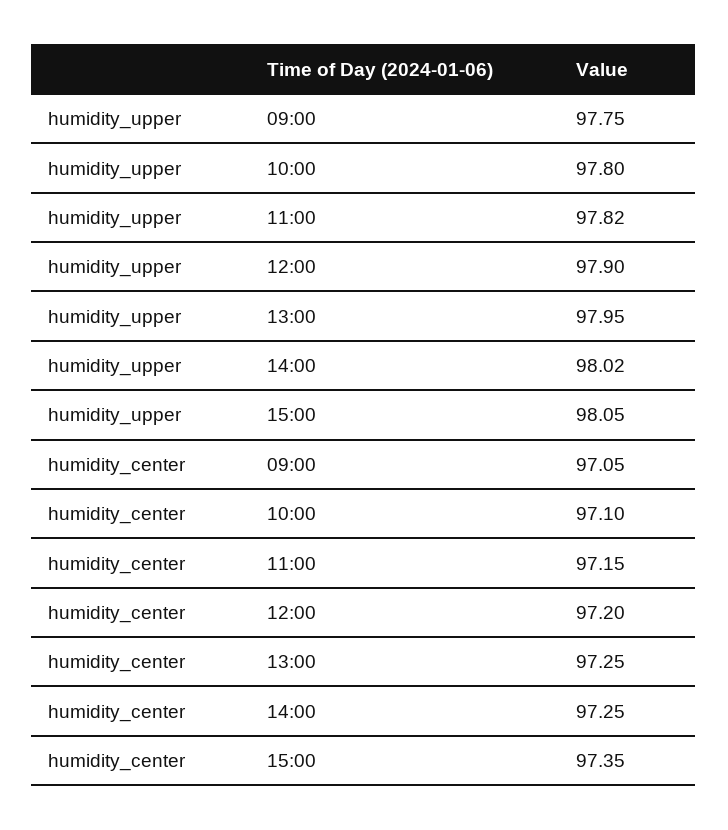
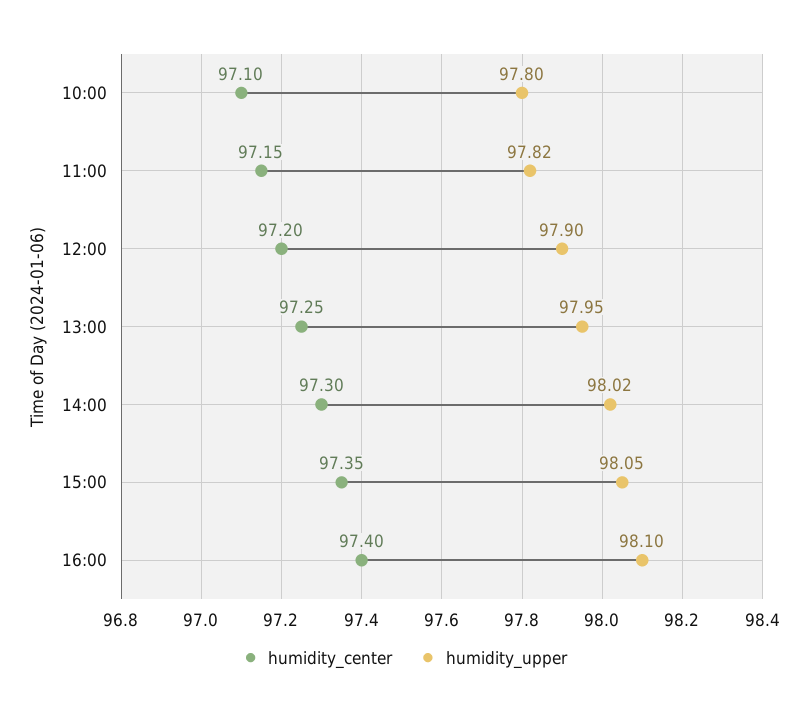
humidity_upper, 09:00: 97.75 -> none
humidity_center, 09:00: 97.05 -> none
humidity_center, 14:00: 97.25 -> 97.3
humidity_center, 16:00: none -> 97.4
humidity_upper, 16:00: none -> 98.1

